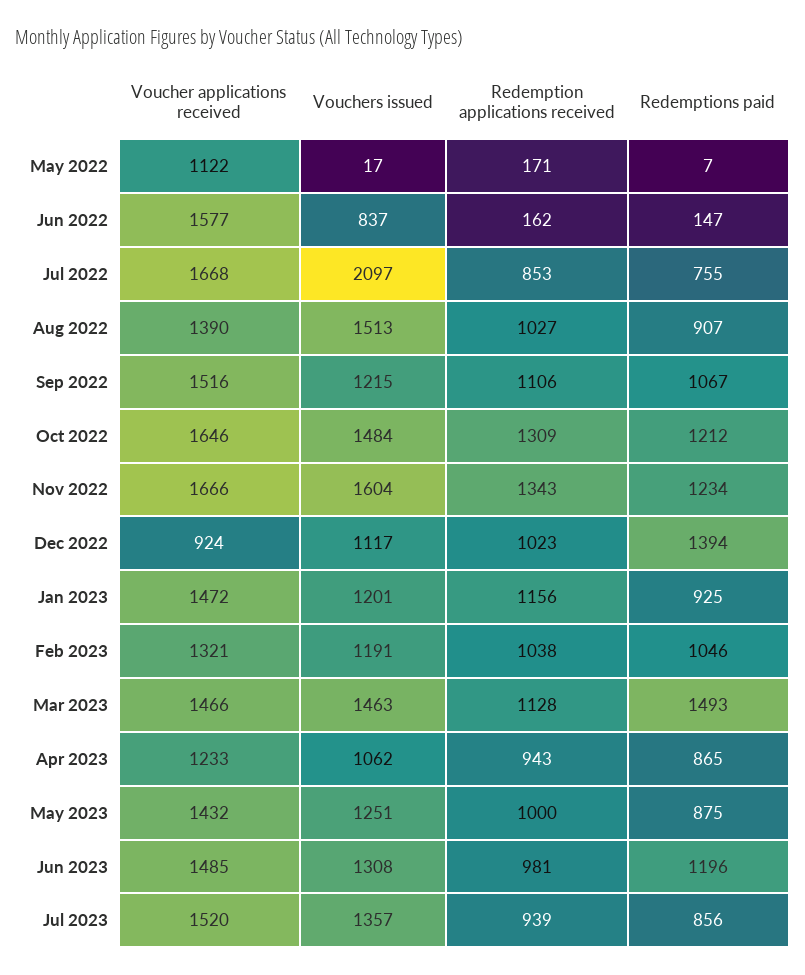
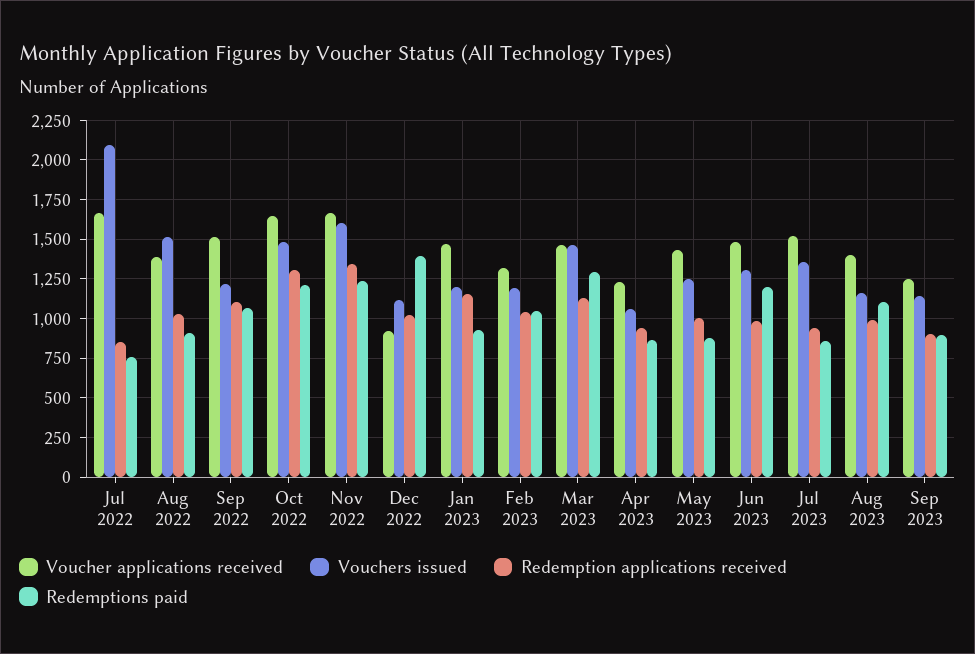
Voucher applications received, May 2022: 1122 -> none
Vouchers issued, May 2022: 17 -> none
Redemption applications received, May 2022: 171 -> none
Redemptions paid, May 2022: 7 -> none
Voucher applications received, Jun 2022: 1577 -> none
Vouchers issued, Jun 2022: 837 -> none
Redemption applications received, Jun 2022: 162 -> none
Redemptions paid, Jun 2022: 147 -> none
Redemptions paid, Mar 2023: 1493 -> 1300
Voucher applications received, Aug 2023: none -> 1400
Vouchers issued, Aug 2023: none -> 1150
Redemption applications received, Aug 2023: none -> 1000
Redemptions paid, Aug 2023: none -> 1100
Voucher applications received, Sep 2023: none -> 1250
Vouchers issued, Sep 2023: none -> 1150
Redemption applications received, Sep 2023: none -> 900
Redemptions paid, Sep 2023: none -> 900

